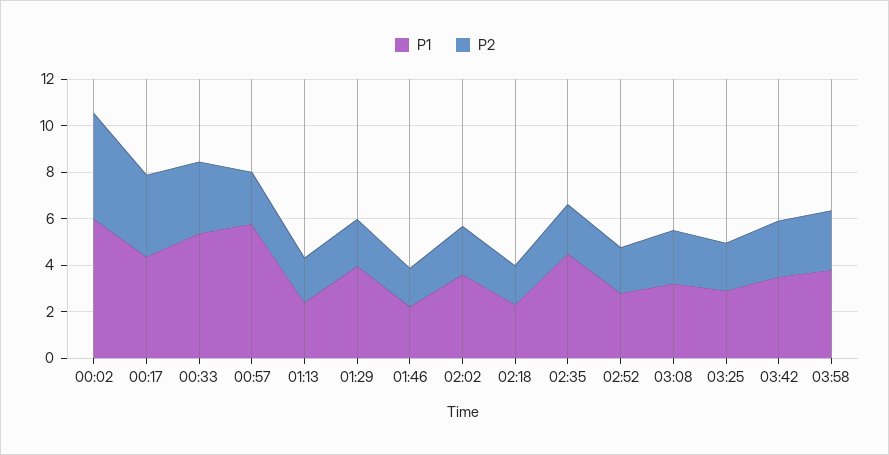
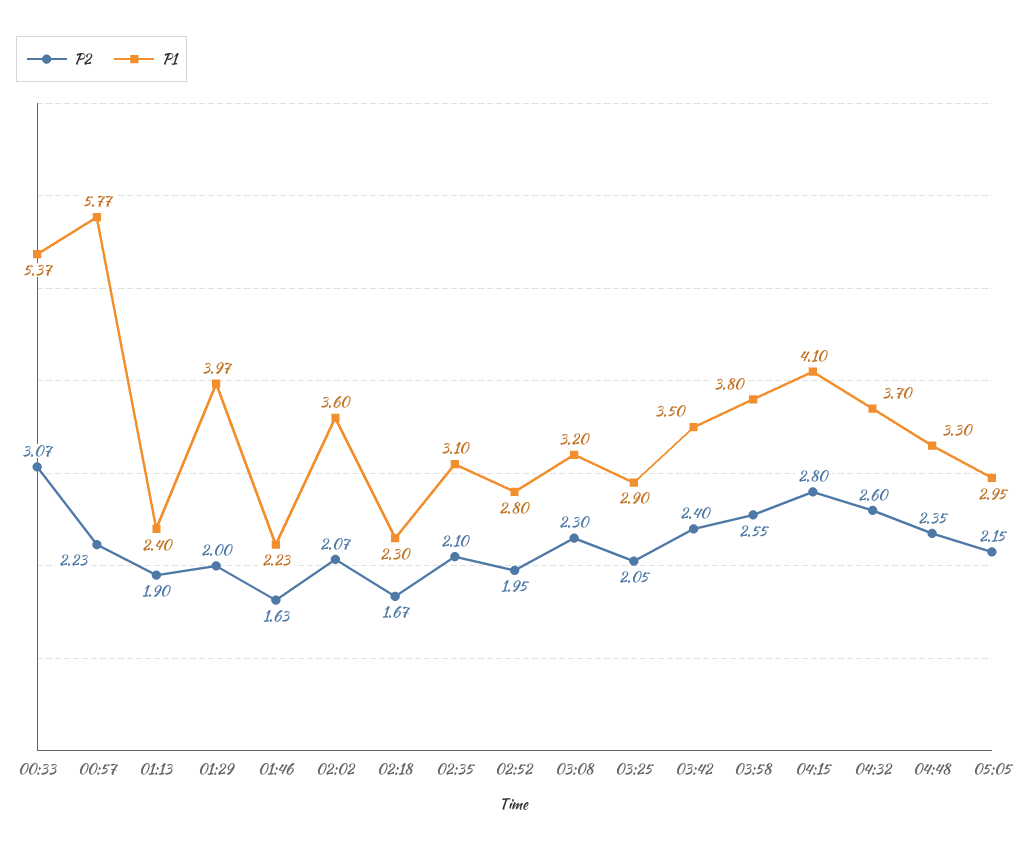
P1, 00:02: 6 -> none
P2, 00:02: 4.5 -> none
P1, 00:17: 4.5 -> none
P2, 00:17: 3.5 -> none
P1, 02:35: 4.5 -> 3.1
P2, 04:15: none -> 2.8
P1, 04:15: none -> 4.1
P2, 04:32: none -> 2.6
P1, 04:32: none -> 3.7
P2, 04:48: none -> 2.35
P1, 04:48: none -> 3.3
P2, 05:05: none -> 2.15
P1, 05:05: none -> 2.95

